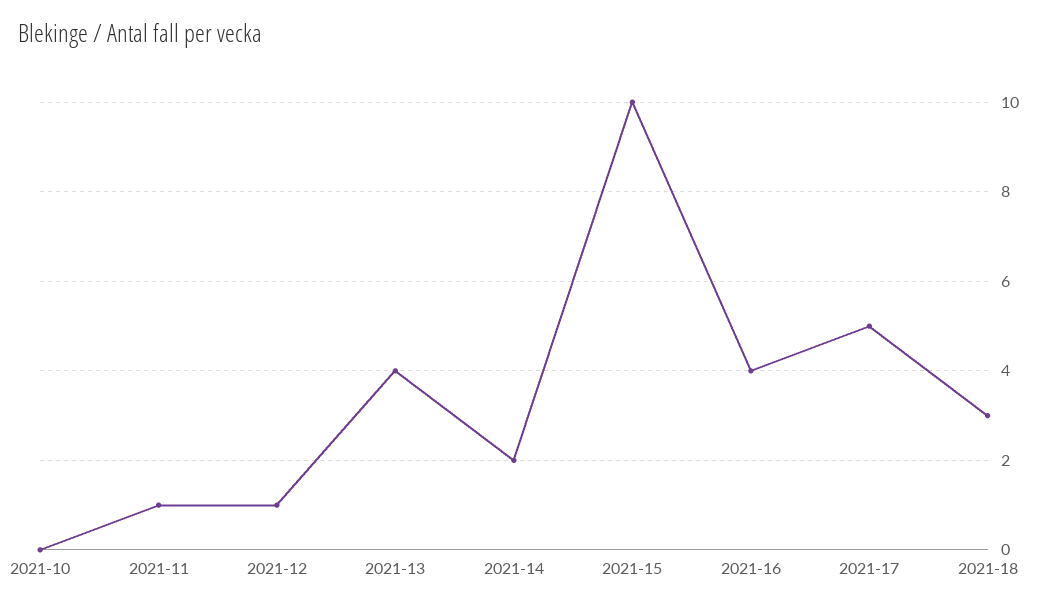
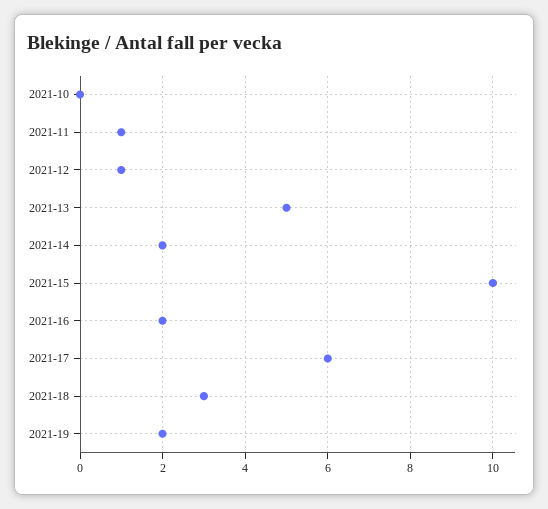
2021-13: 4 -> 5
2021-16: 4 -> 2
2021-17: 5 -> 6
2021-19: none -> 2

